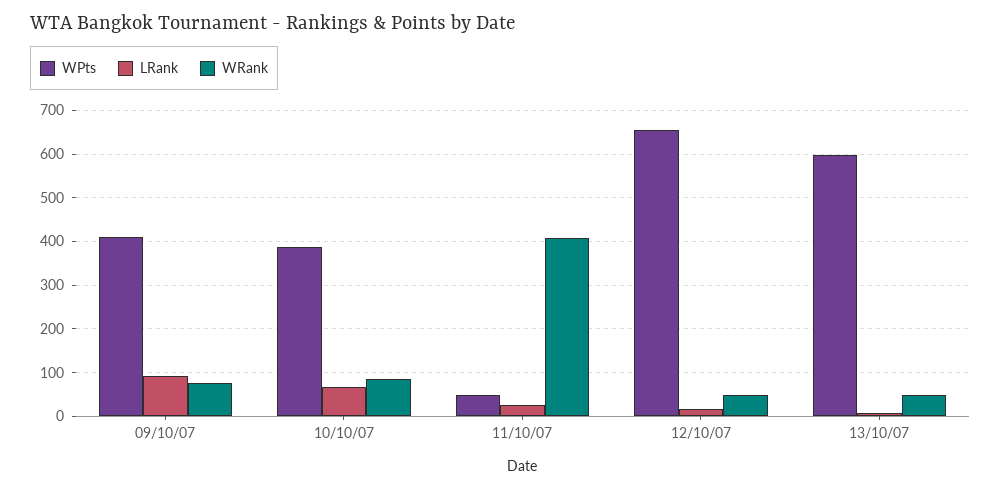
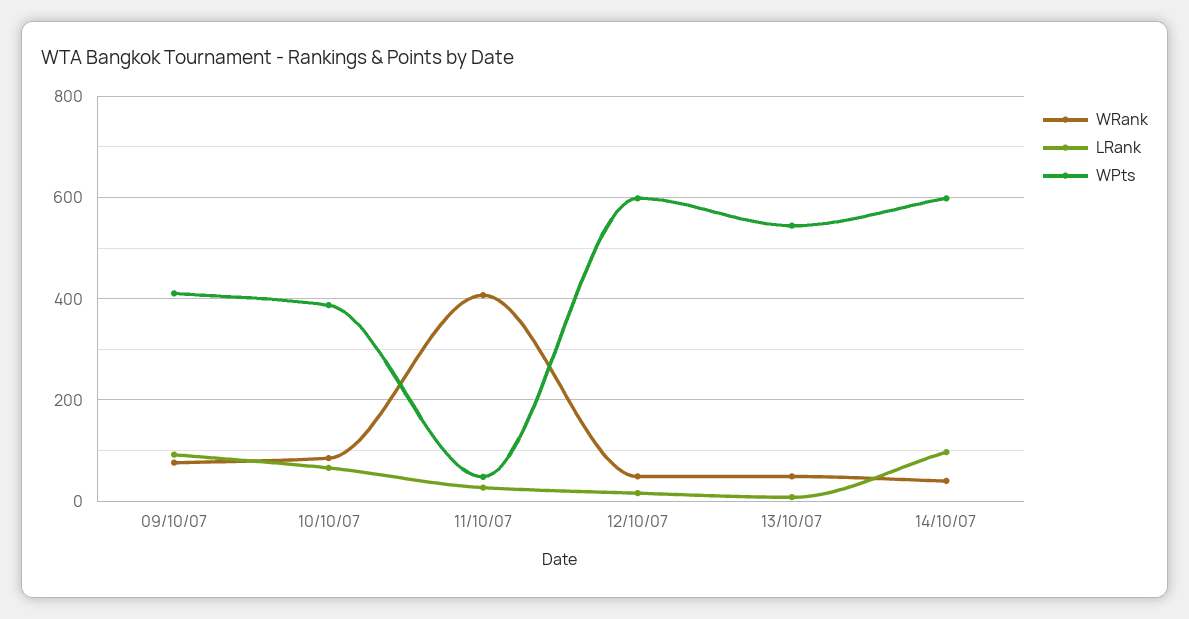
WPts, 12/10/07: 660 -> 600
WPts, 13/10/07: 600 -> 540
WRank, 14/10/07: none -> 40
LRank, 14/10/07: none -> 100
WPts, 14/10/07: none -> 600

